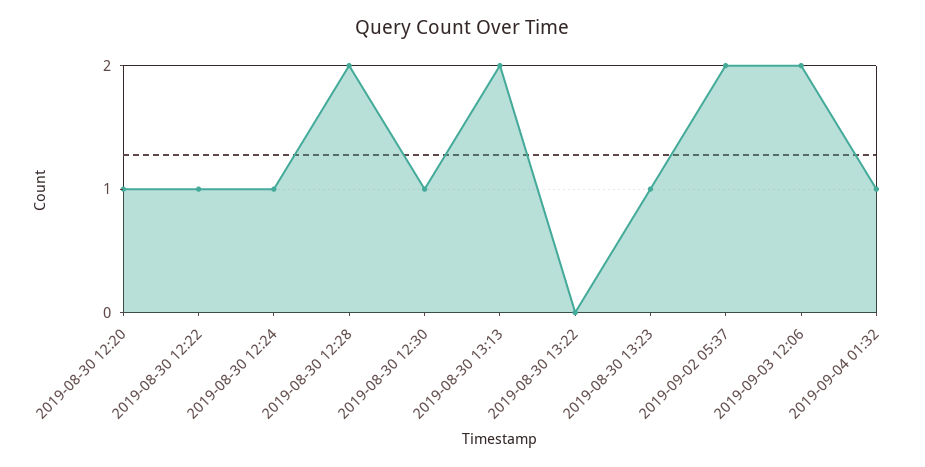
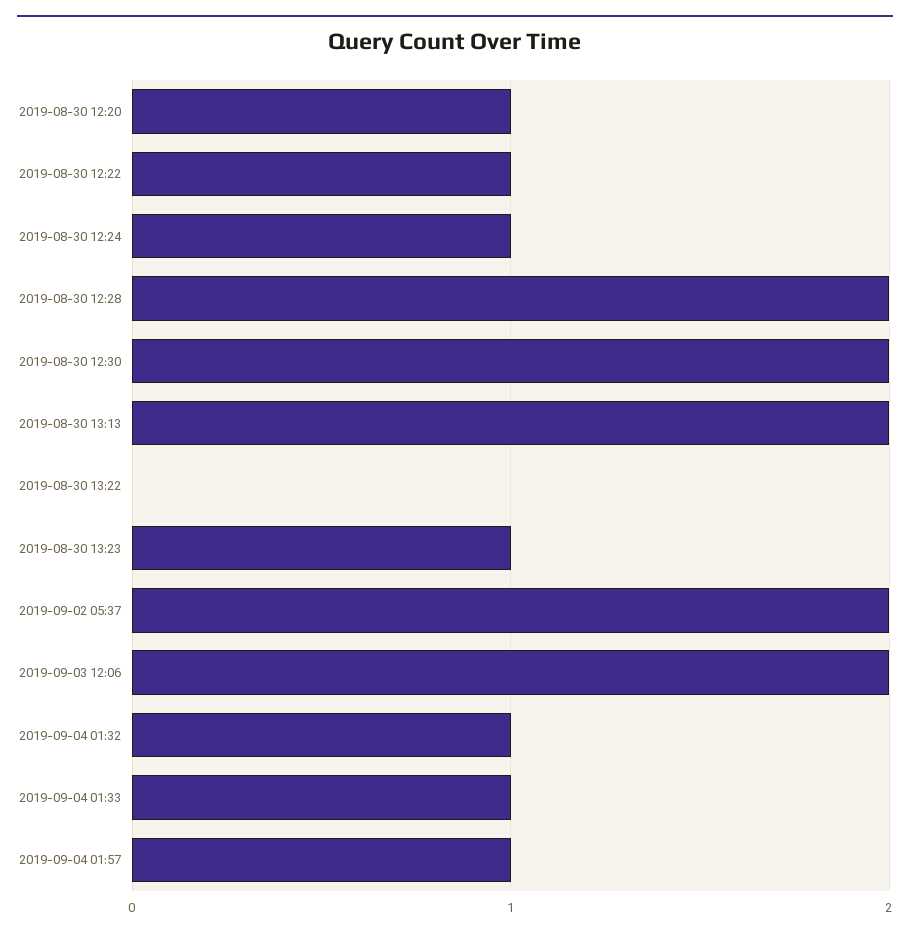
2019-08-30 12:30: 1 -> 2
2019-09-04 01:33: none -> 1
2019-09-04 01:57: none -> 1

